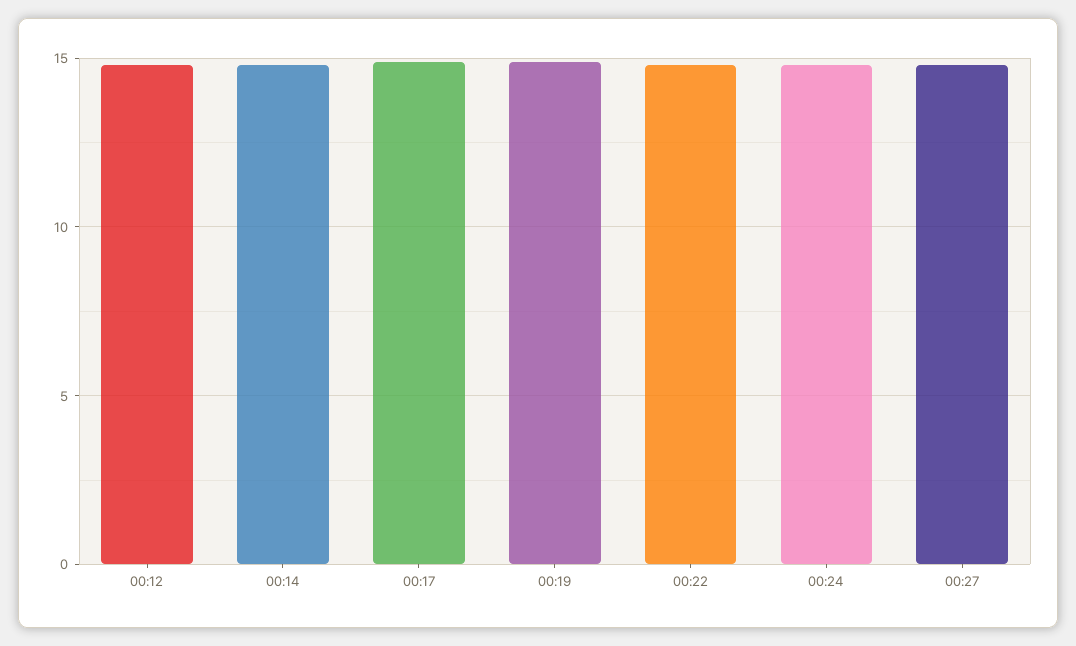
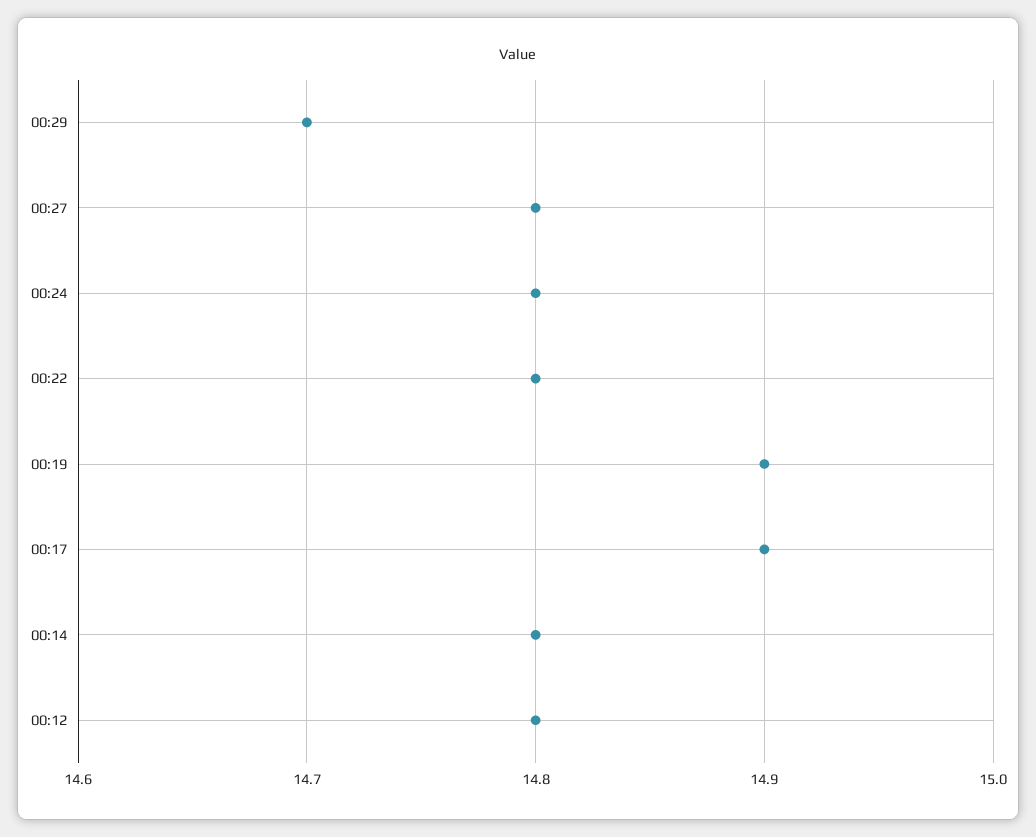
00:29: none -> 14.7

